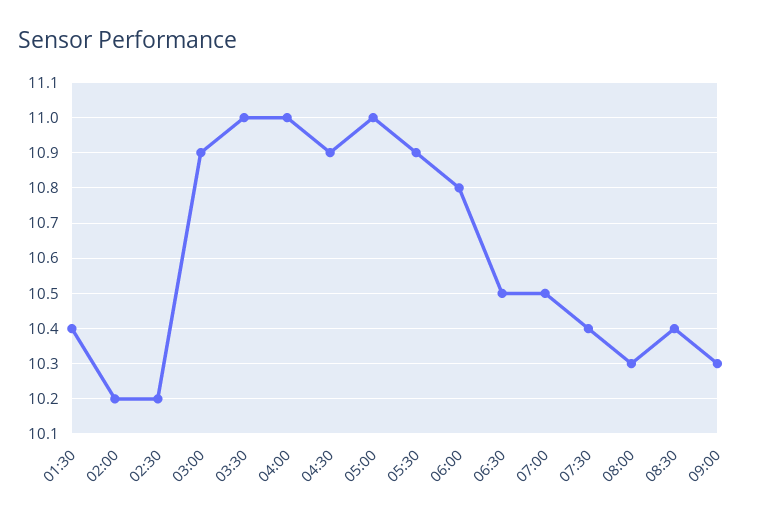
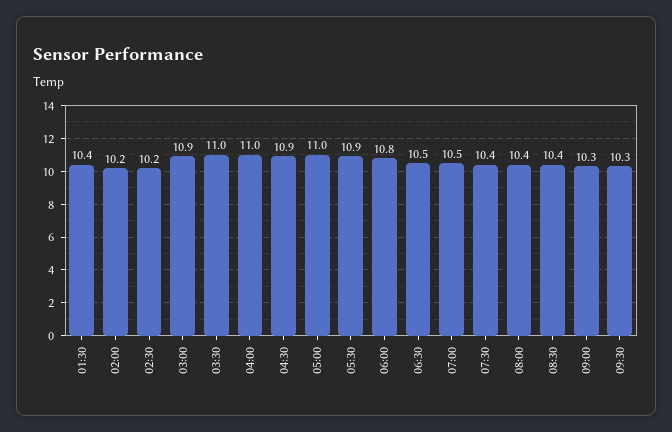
08:00: 10.3 -> 10.4
09:30: none -> 10.3

